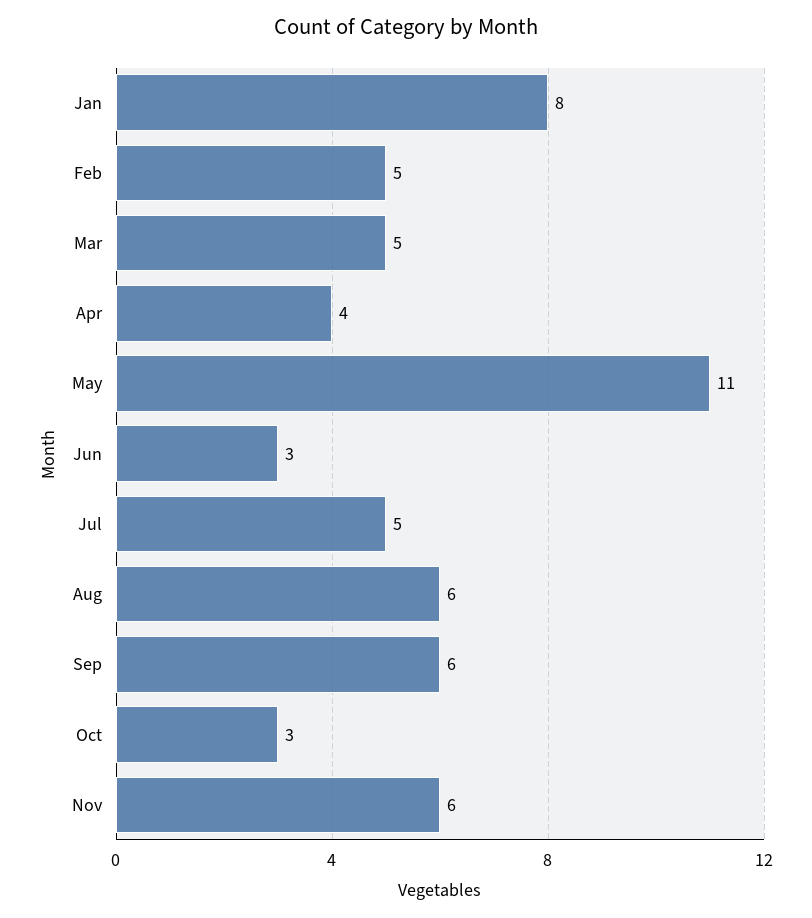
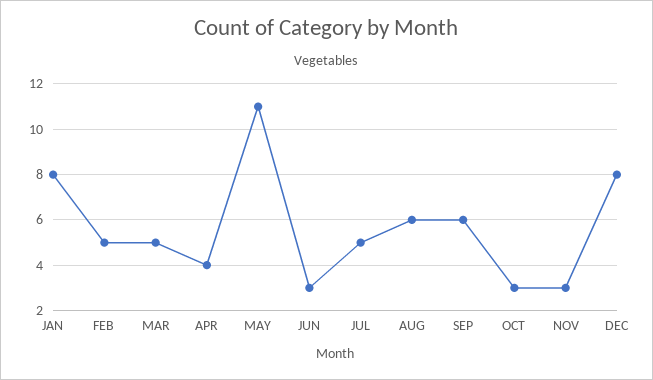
Nov: 6 -> 3
DEC: none -> 8

